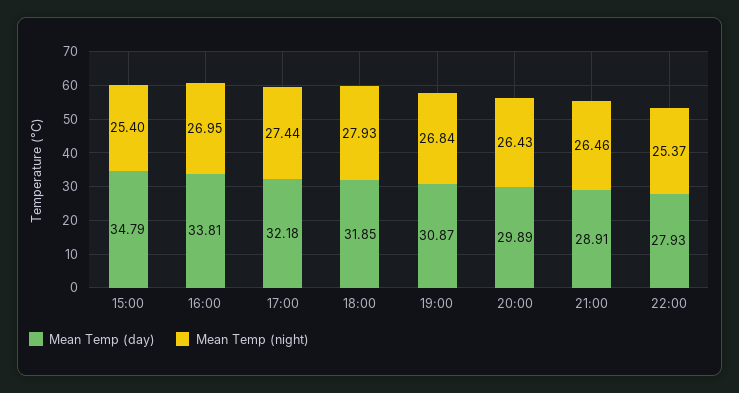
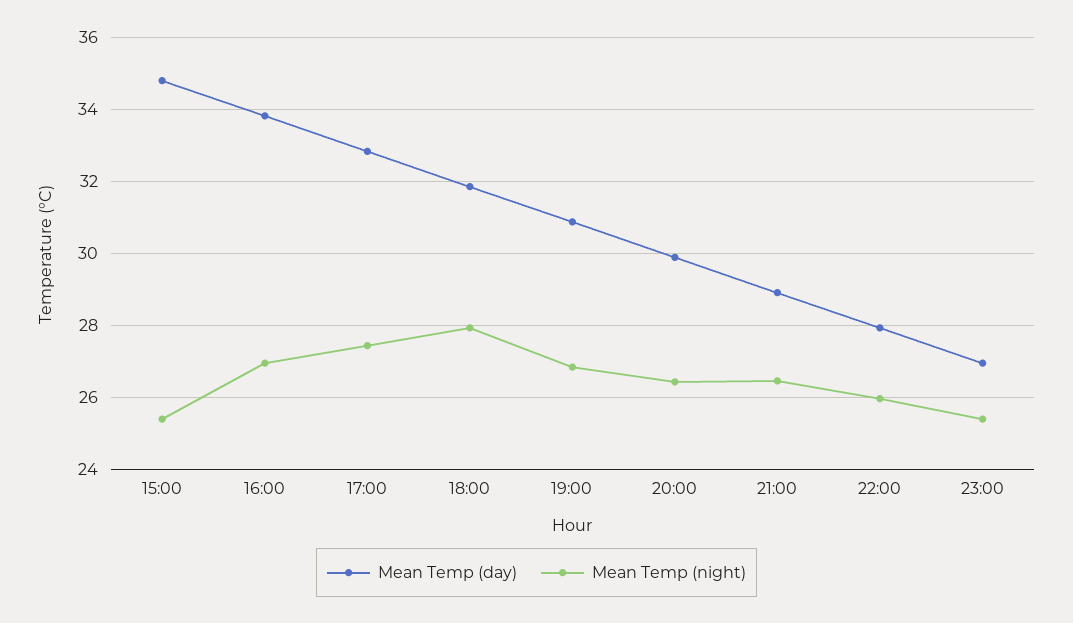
Mean Temp (day), 17:00: 32.18 -> 32.8
Mean Temp (night), 22:00: 25.37 -> 26
Mean Temp (day), 23:00: none -> 27
Mean Temp (night), 23:00: none -> 25.4

